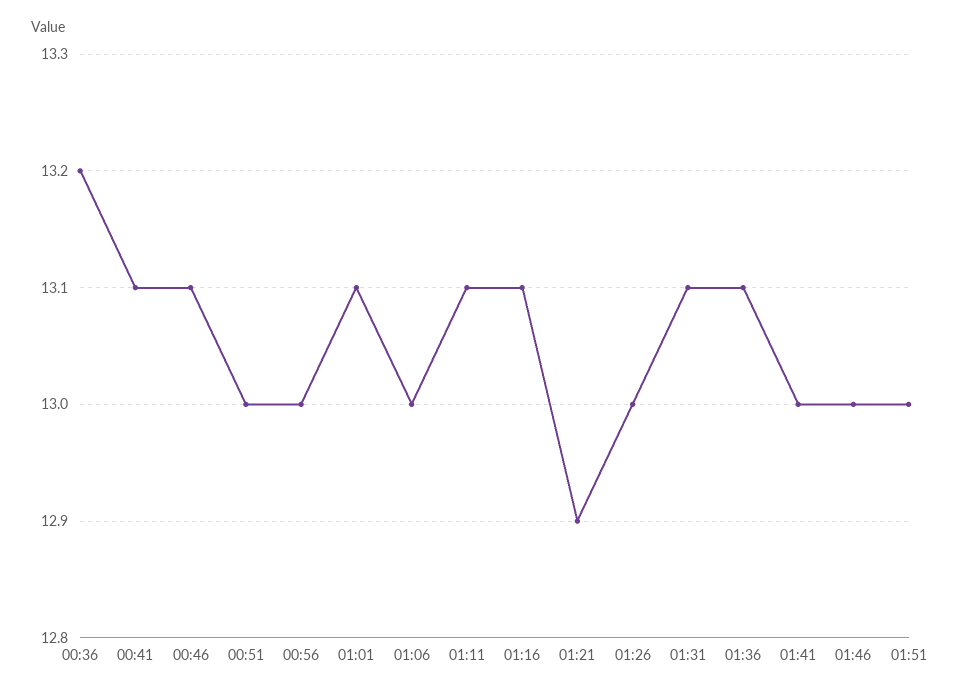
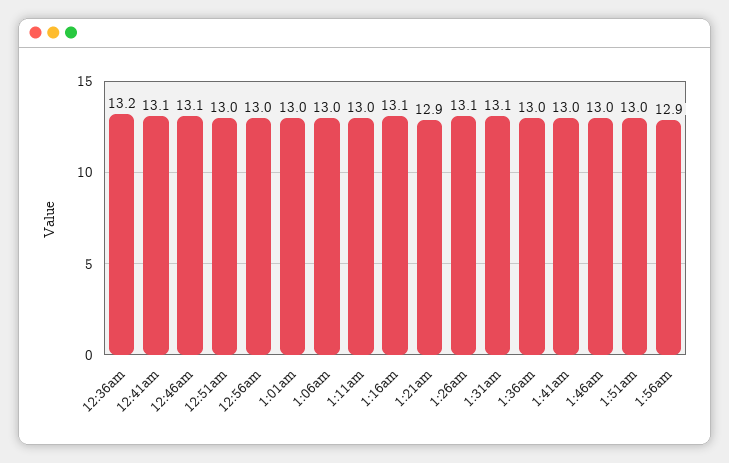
01:01: 13.1 -> 13
01:11: 13.1 -> 13
01:26: 13 -> 13.1
01:36: 13.1 -> 13
1:56am: none -> 12.9

